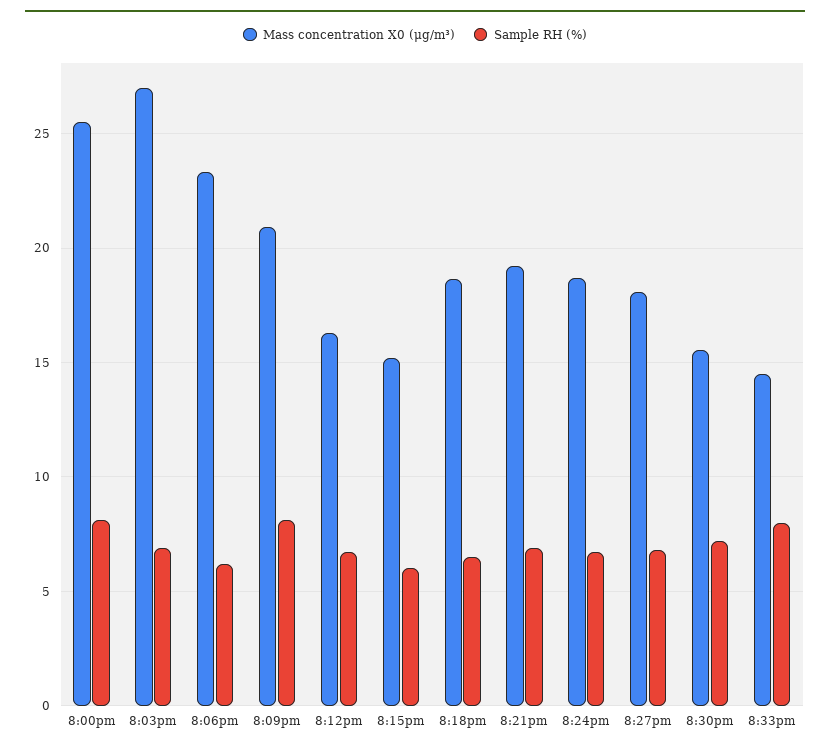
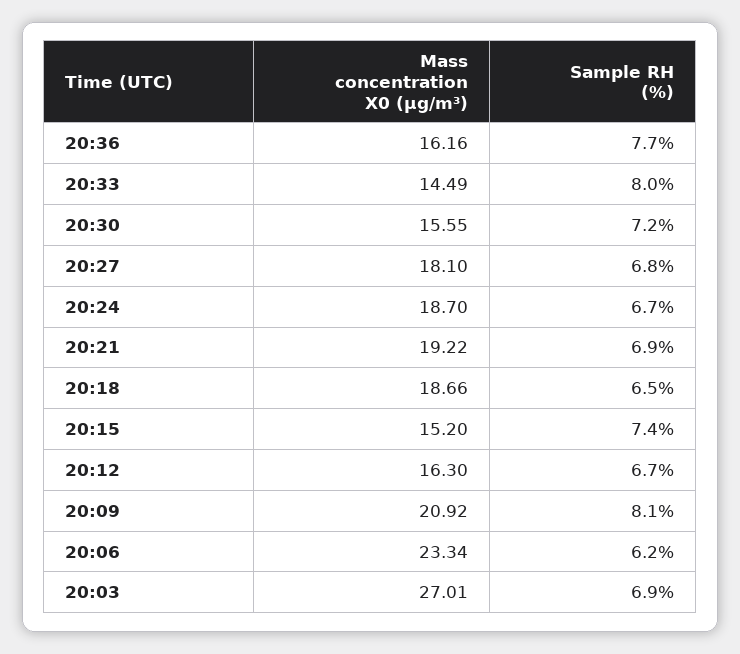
Mass concentration X0 (μg/m³), 8:00pm: 25.5 -> none
Sample RH (%), 8:00pm: 8 -> none
Sample RH (%), 8:15pm: 6 -> 7.4
Mass concentration X0 (μg/m³), 20:36: none -> 16.16
Sample RH (%), 20:36: none -> 7.7

